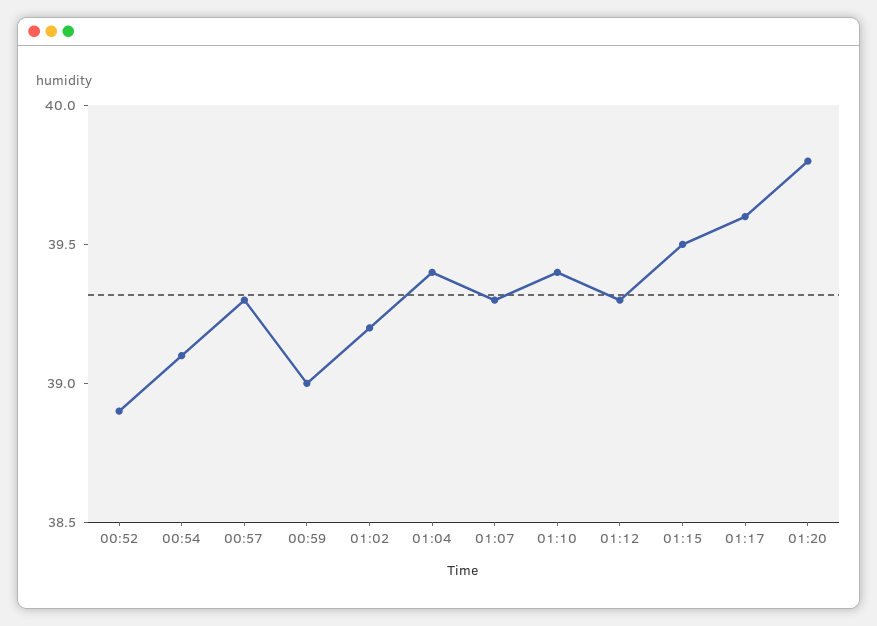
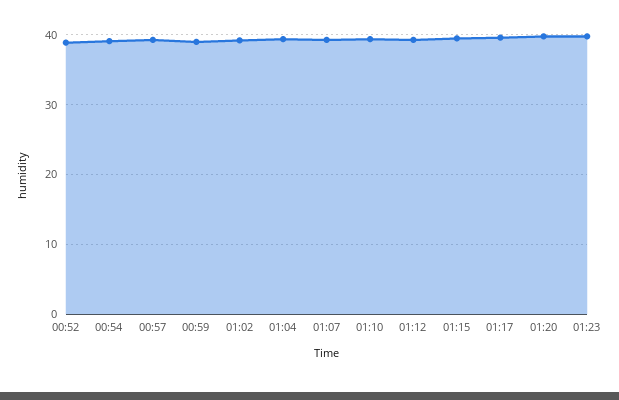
01:23: none -> 40

